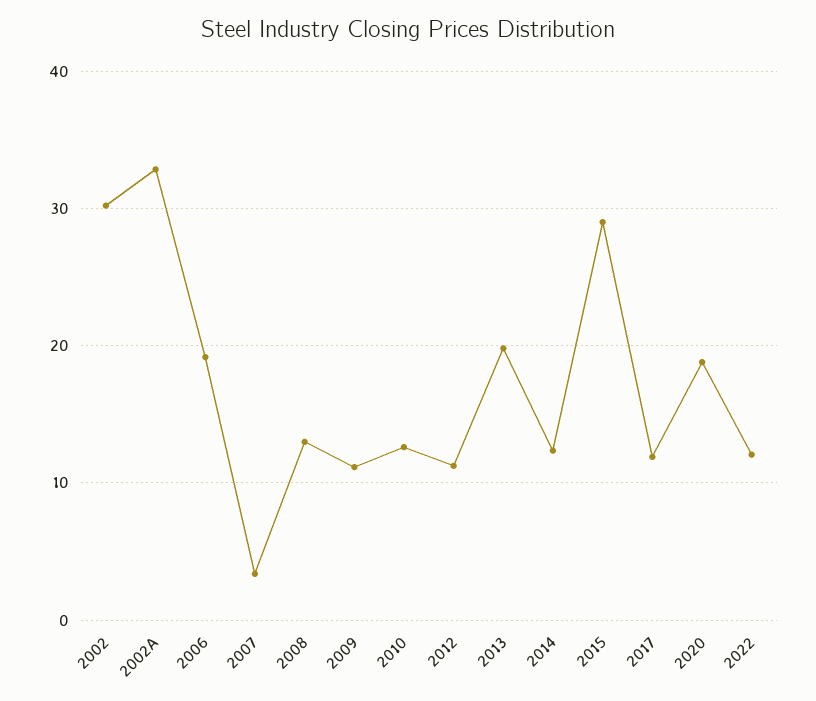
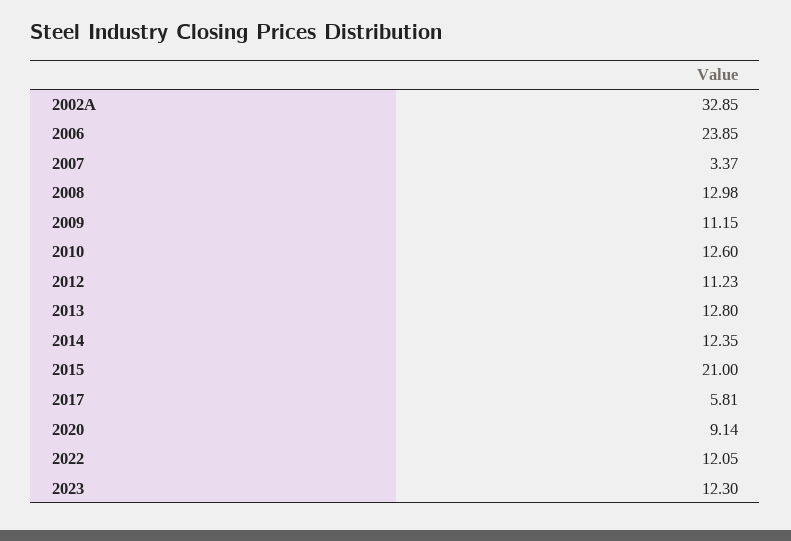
2002: 30 -> none
2006: 19 -> 23.85
2013: 20 -> 12.8
2015: 29 -> 21
2017: 12 -> 5.81
2020: 19 -> 9.14
2023: none -> 12.3

